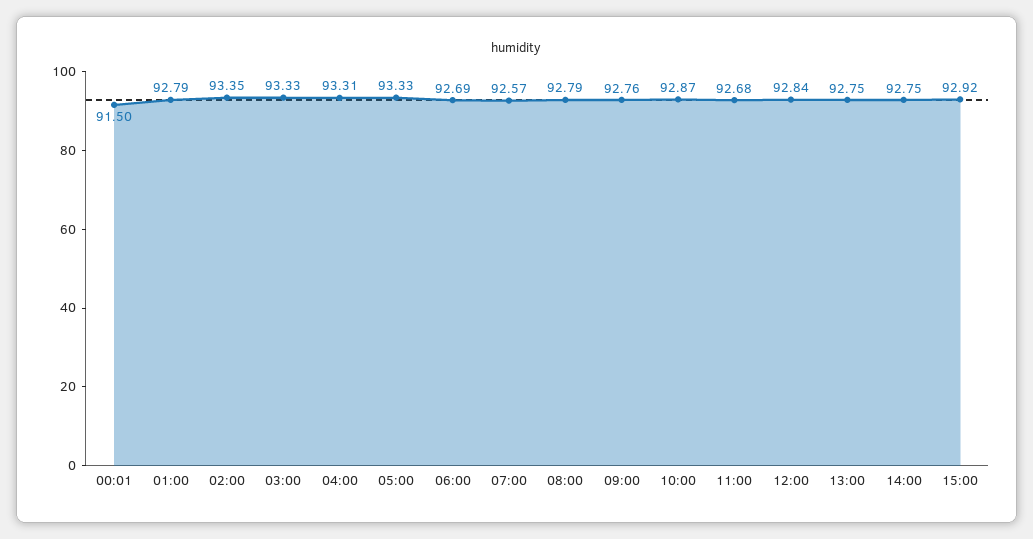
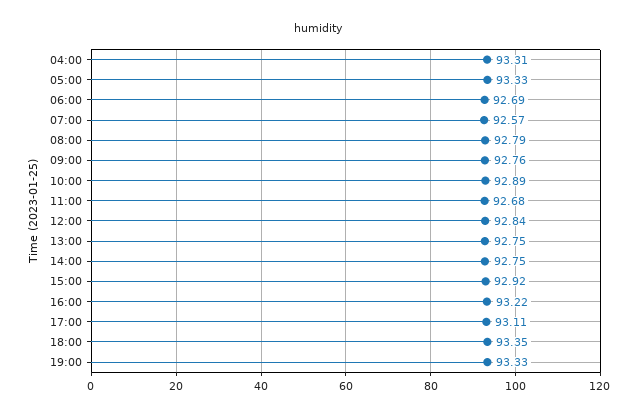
00:01: 91.5 -> none
01:00: 92.79 -> none
02:00: 93.35 -> none
03:00: 93.33 -> none
10:00: 92.87 -> 92.89
16:00: none -> 93.22
17:00: none -> 93.11
18:00: none -> 93.35
19:00: none -> 93.33

